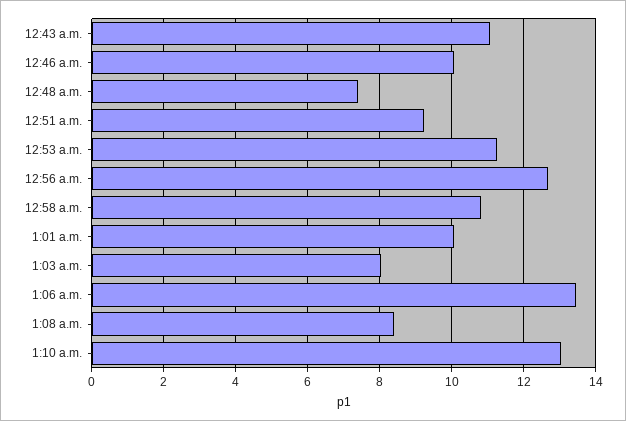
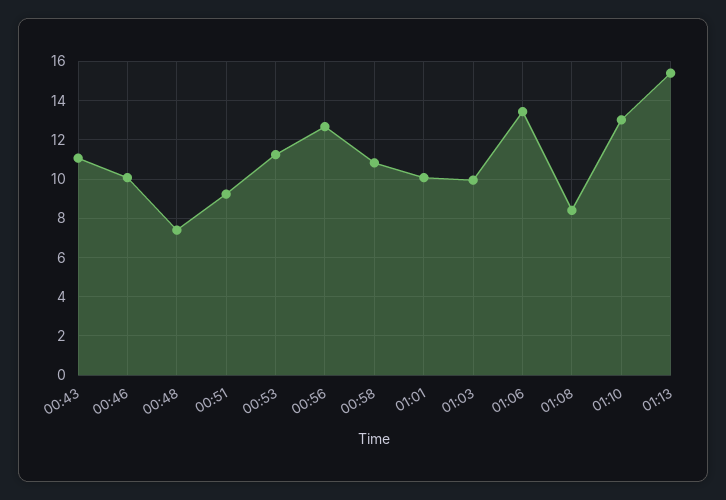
1:03 a.m.: 8 -> 10
01:13: none -> 15.5

